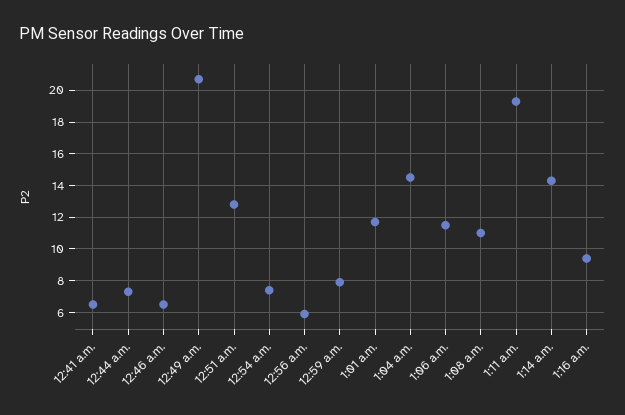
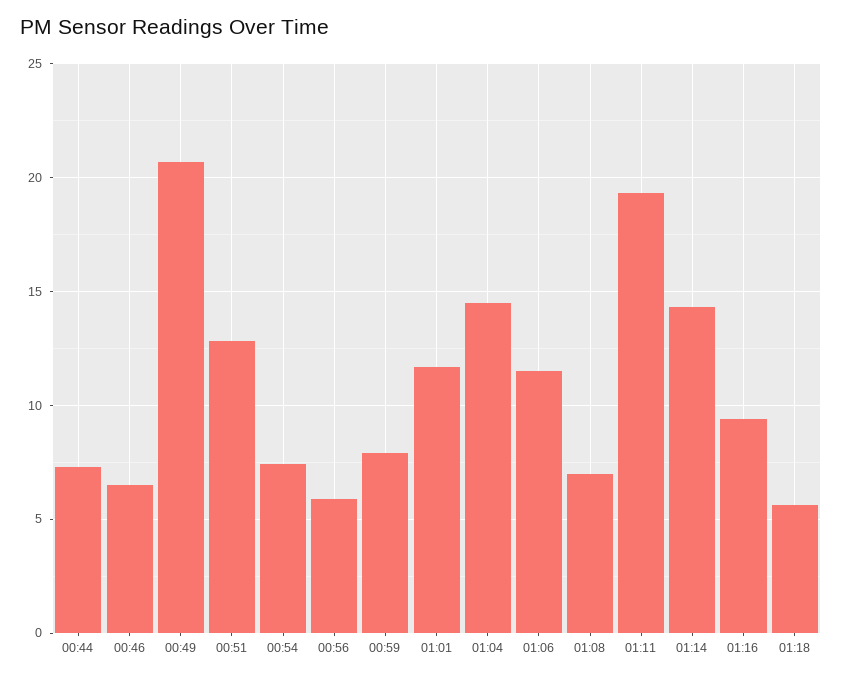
12:41 a.m.: 6.5 -> none
1:08 a.m.: 11 -> 7
01:18: none -> 5.5

